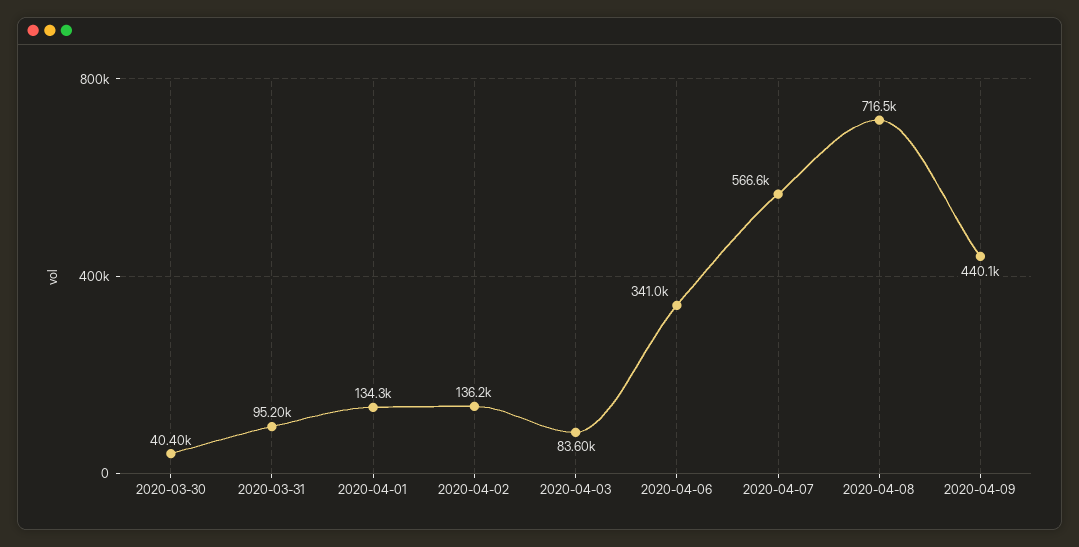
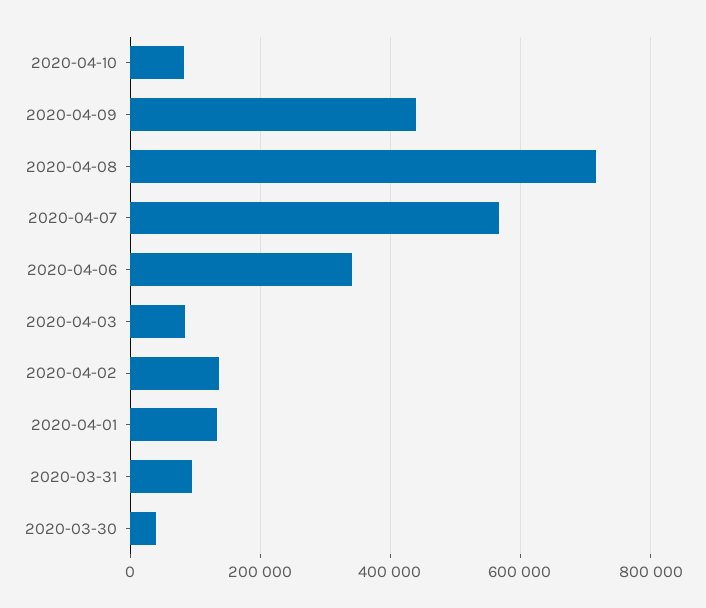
2020-04-10: none -> 80000

